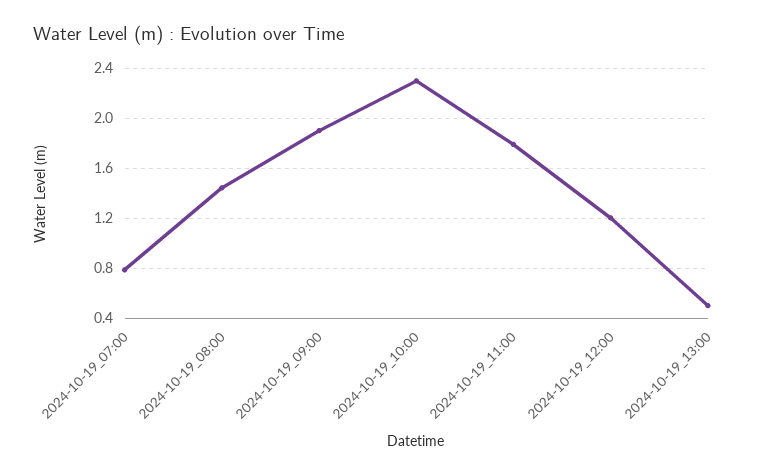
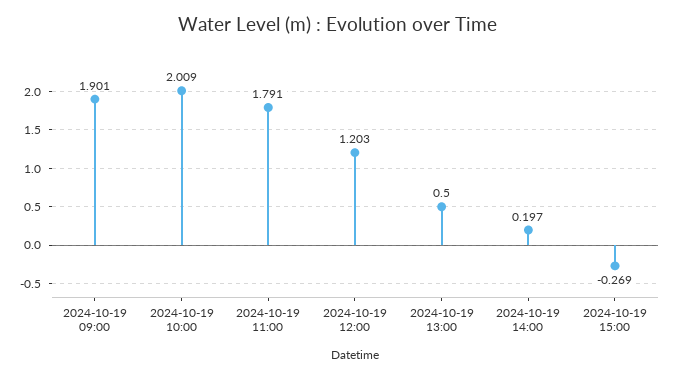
2024-10-19_07:00: 0.8 -> none
2024-10-19_08:00: 1.45 -> none
2024-10-19_10:00: 2.3 -> 2.009
2024-10-19 14:00: none -> 0.197
2024-10-19 15:00: none -> -0.269

